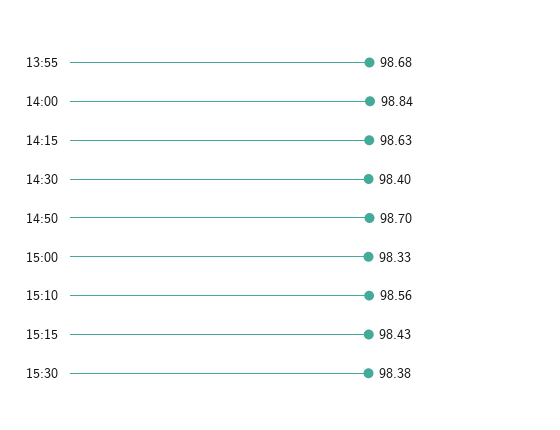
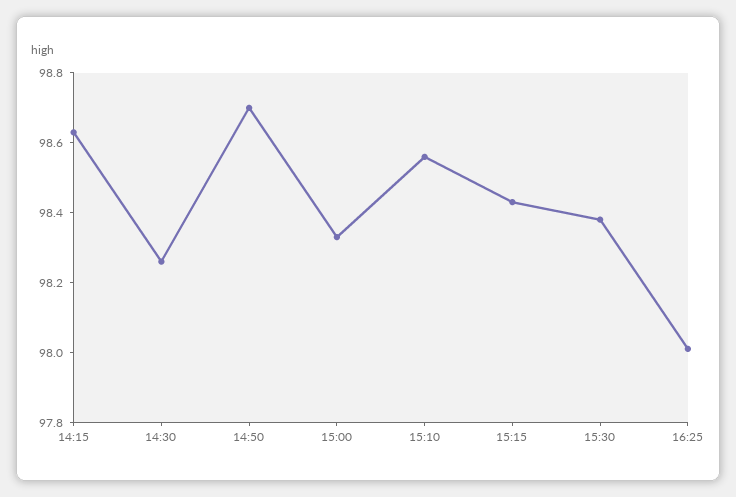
13:55: 98.68 -> none
14:00: 98.84 -> none
14:30: 98.4 -> 98.25
16:25: none -> 98

